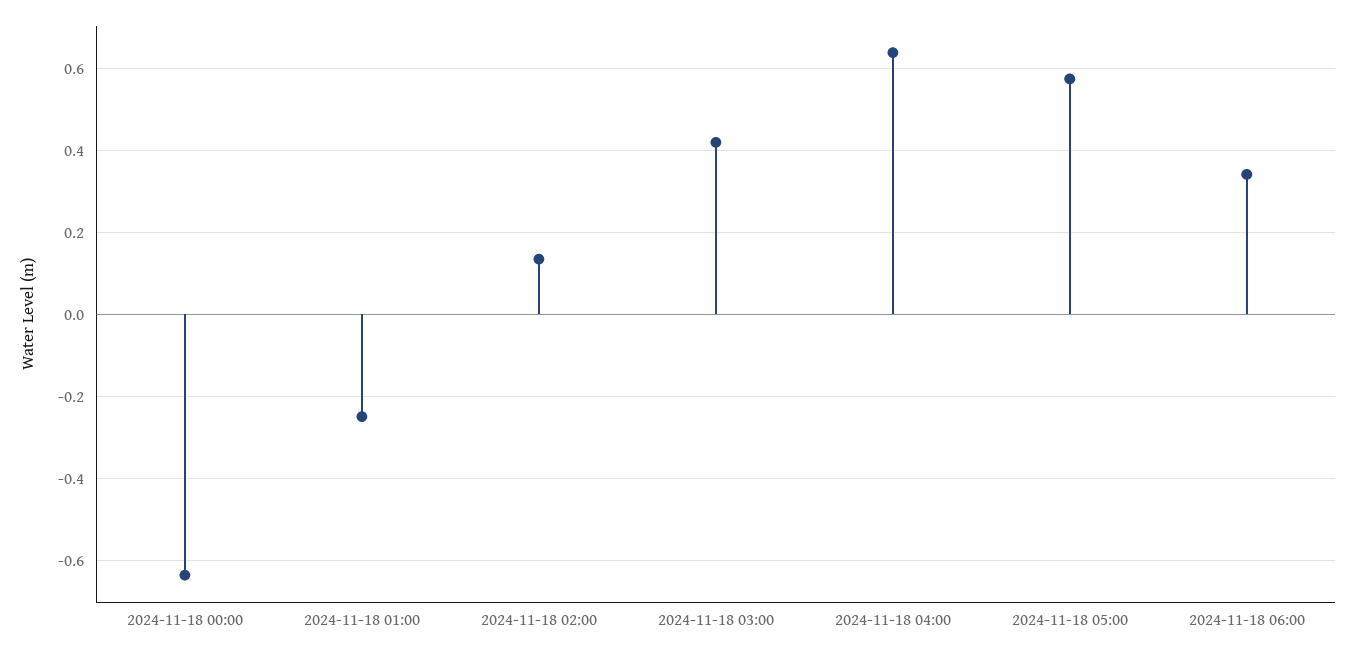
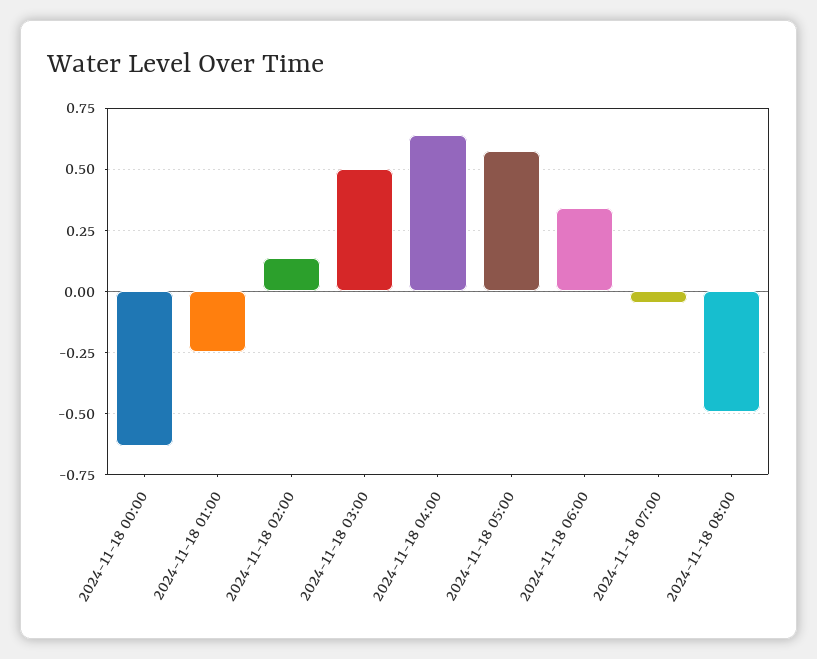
2024-11-18 03:00: 0.42 -> 0.5
2024-11-18 07:00: none -> -0.05
2024-11-18 08:00: none -> -0.5

